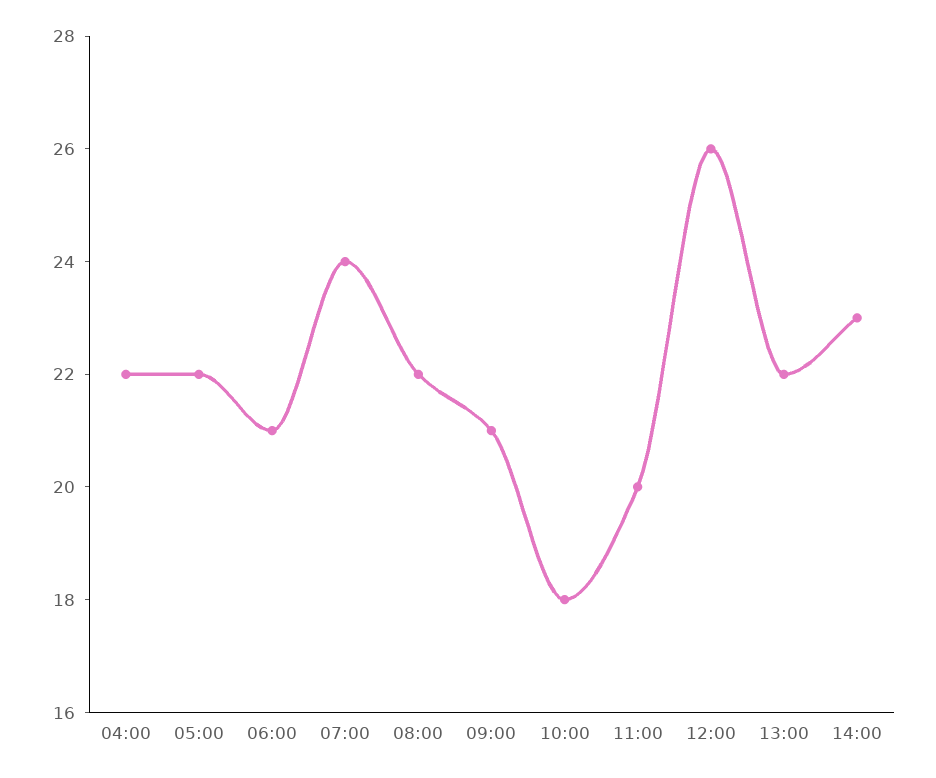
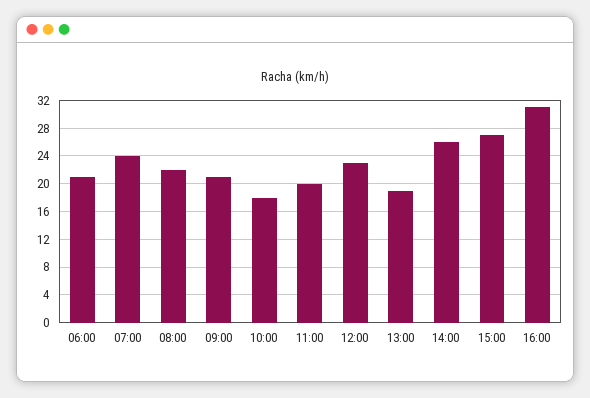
04:00: 22 -> none
05:00: 22 -> none
12:00: 26 -> 23
13:00: 22 -> 19
14:00: 23 -> 26
15:00: none -> 27
16:00: none -> 31

